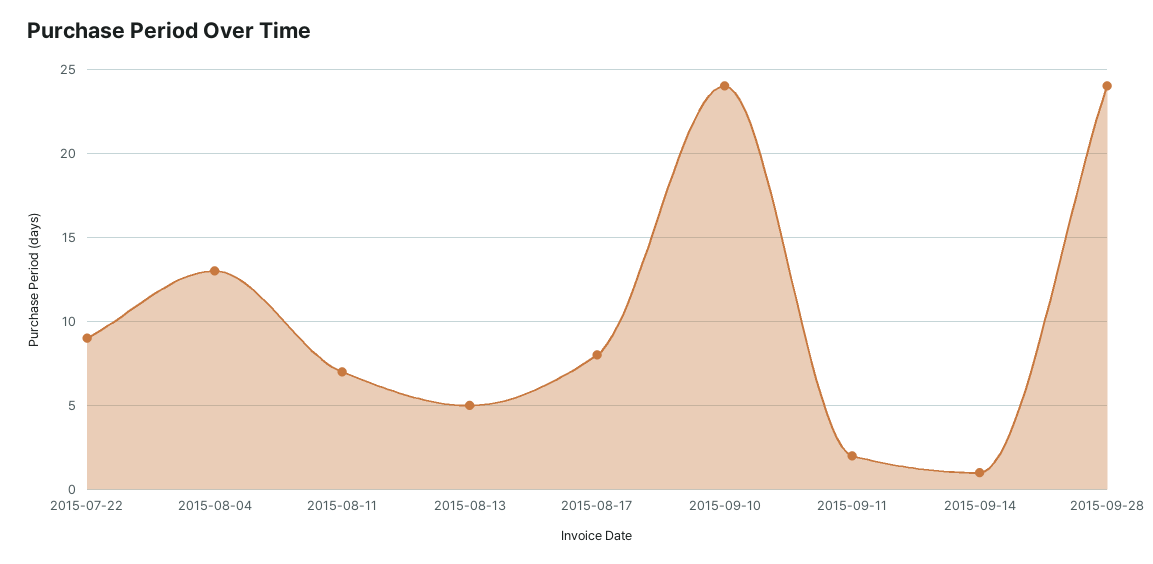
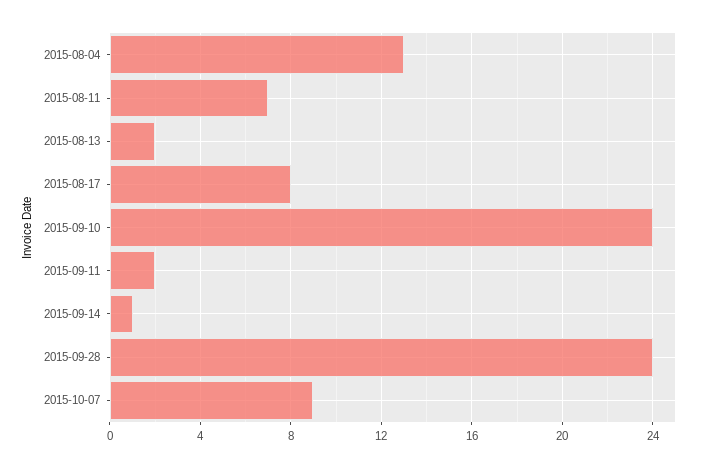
2015-07-22: 9 -> none
2015-08-13: 5 -> 2
2015-10-07: none -> 9

